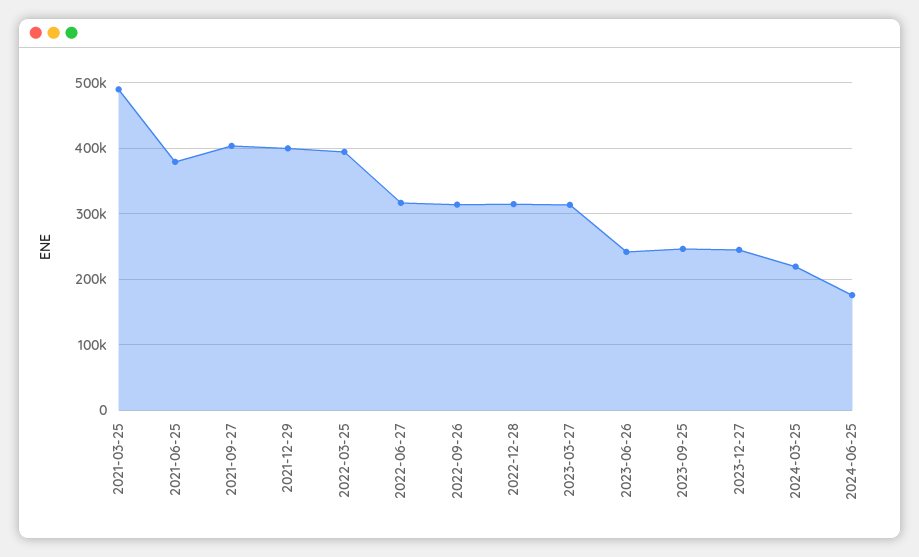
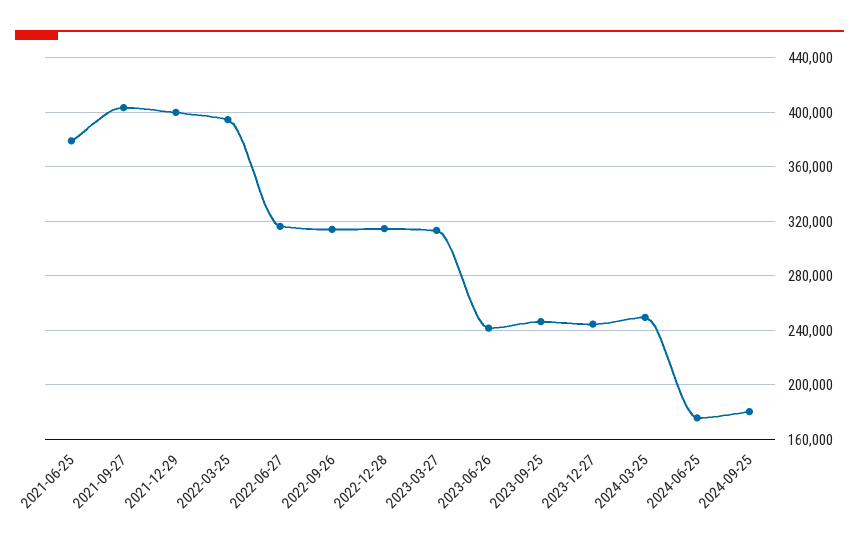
2021-03-25: 490000 -> none
2024-03-25: 220000 -> 250000
2024-09-25: none -> 180000

